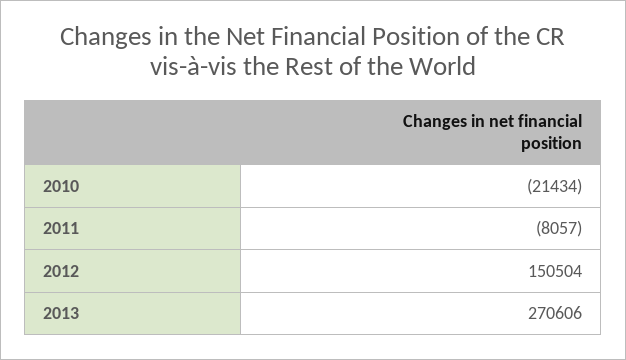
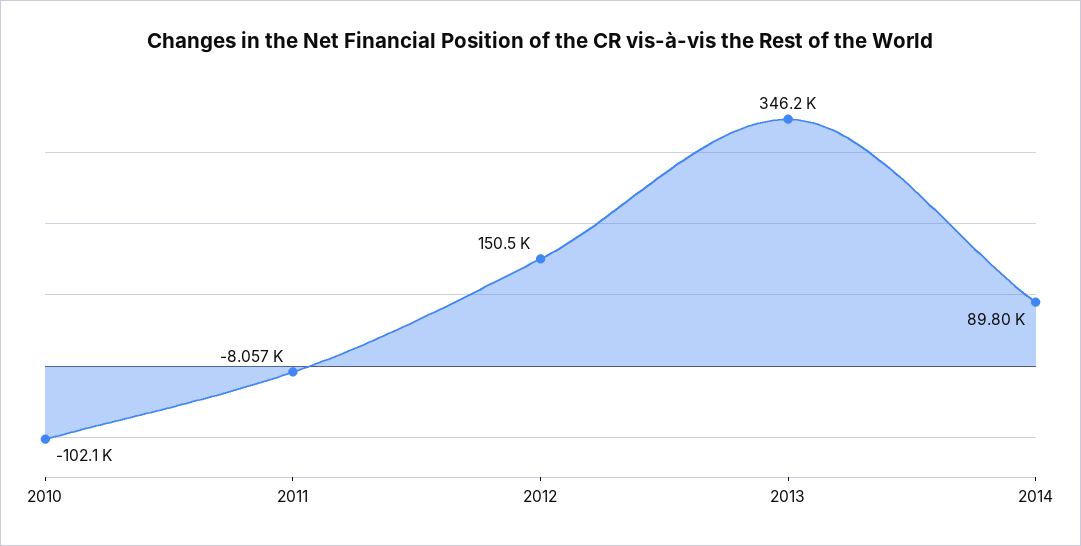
2010: -21434 -> -102100
2013: 270606 -> 346200
2014: none -> 89800

